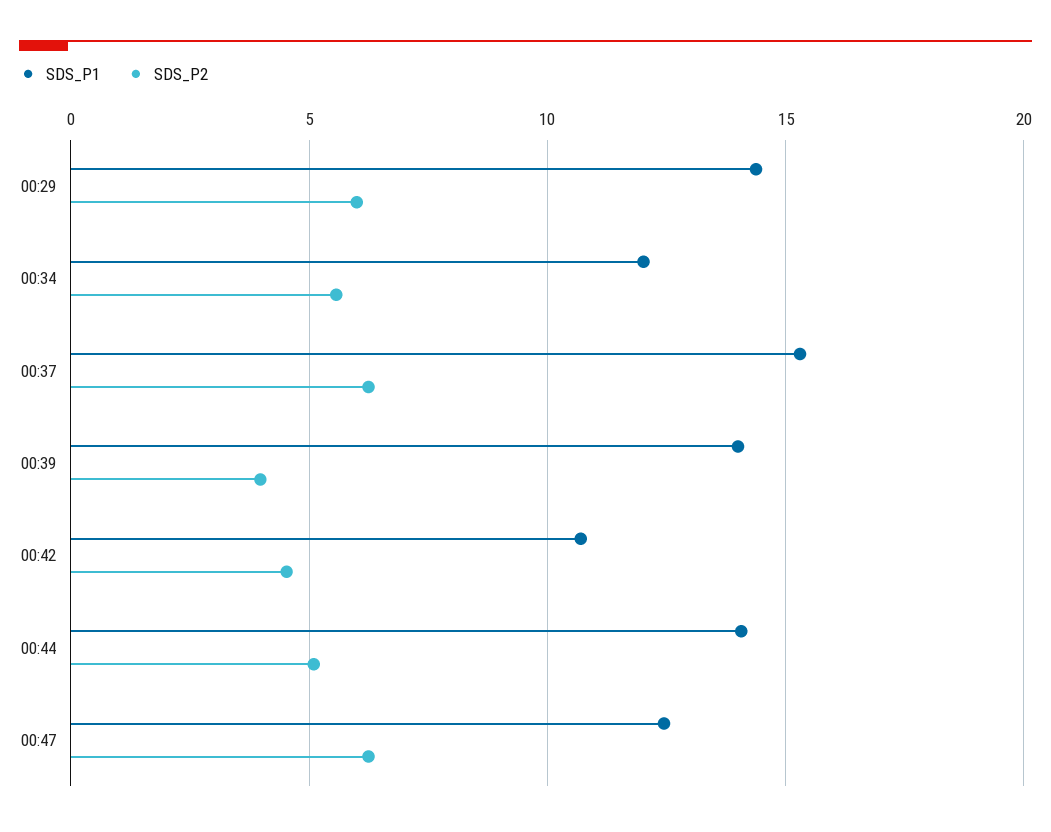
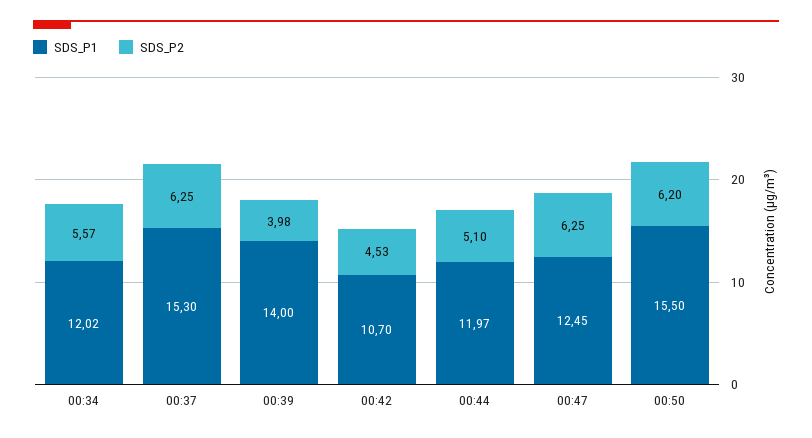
SDS_P1, 00:29: 14.5 -> none
SDS_P2, 00:29: 6 -> none
SDS_P1, 00:44: 14 -> 11.97
SDS_P1, 00:50: none -> 15.5
SDS_P2, 00:50: none -> 6.2

